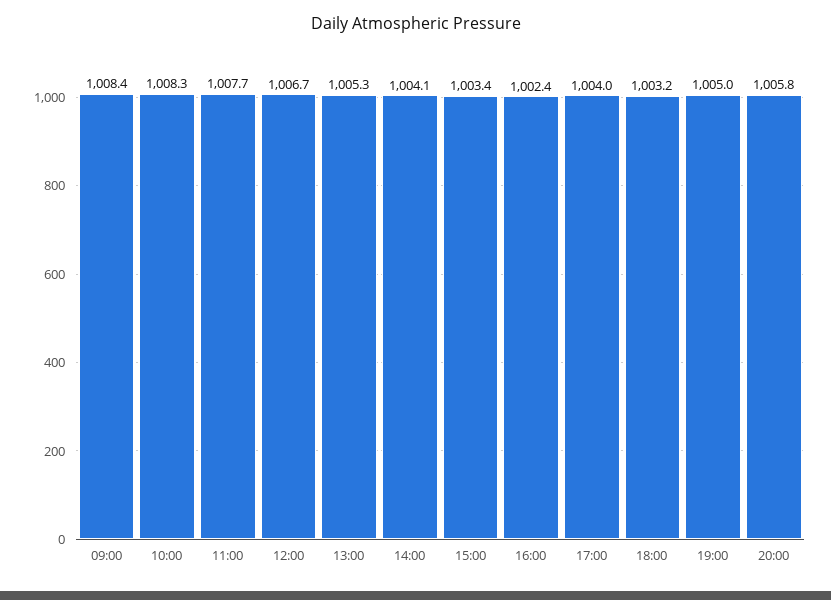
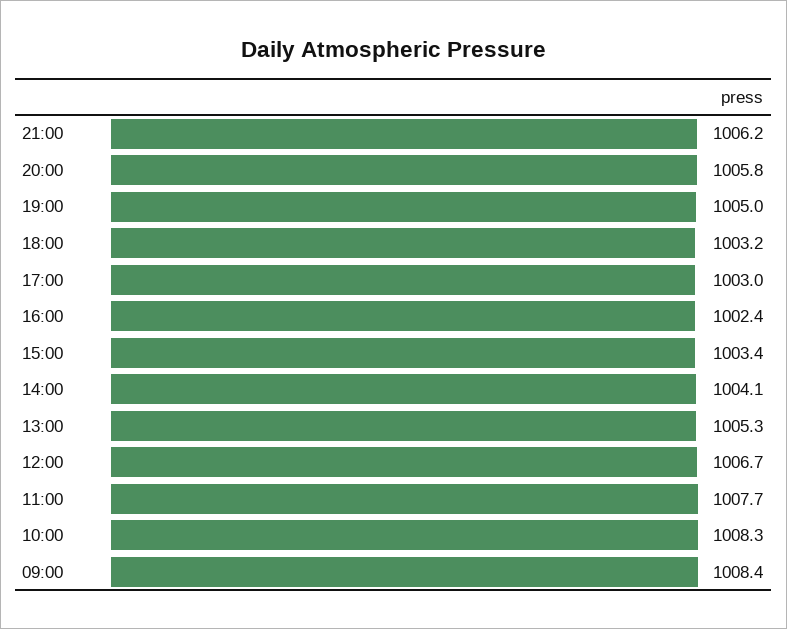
17:00: 1004 -> 1003
21:00: none -> 1006.2

